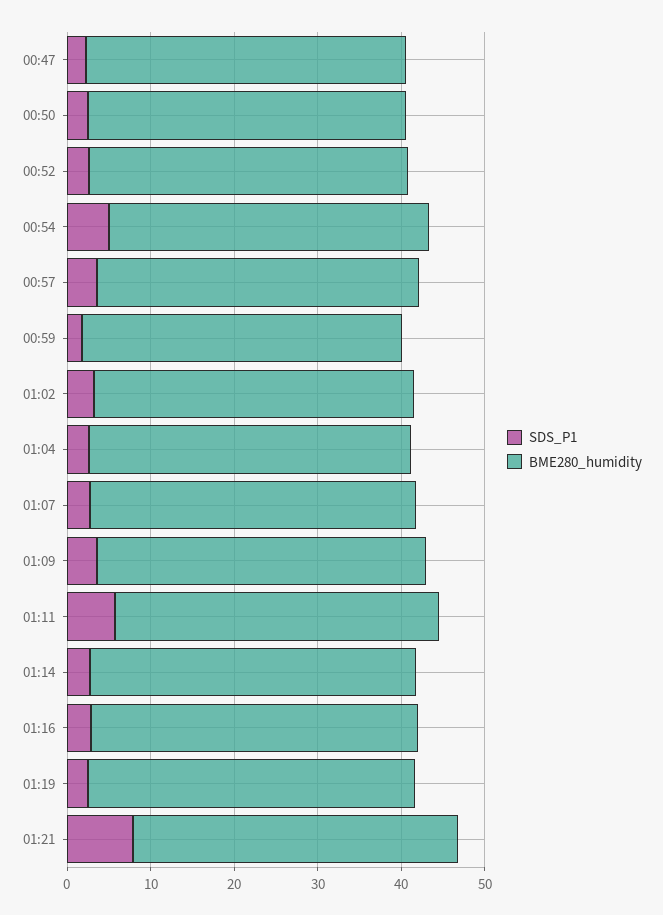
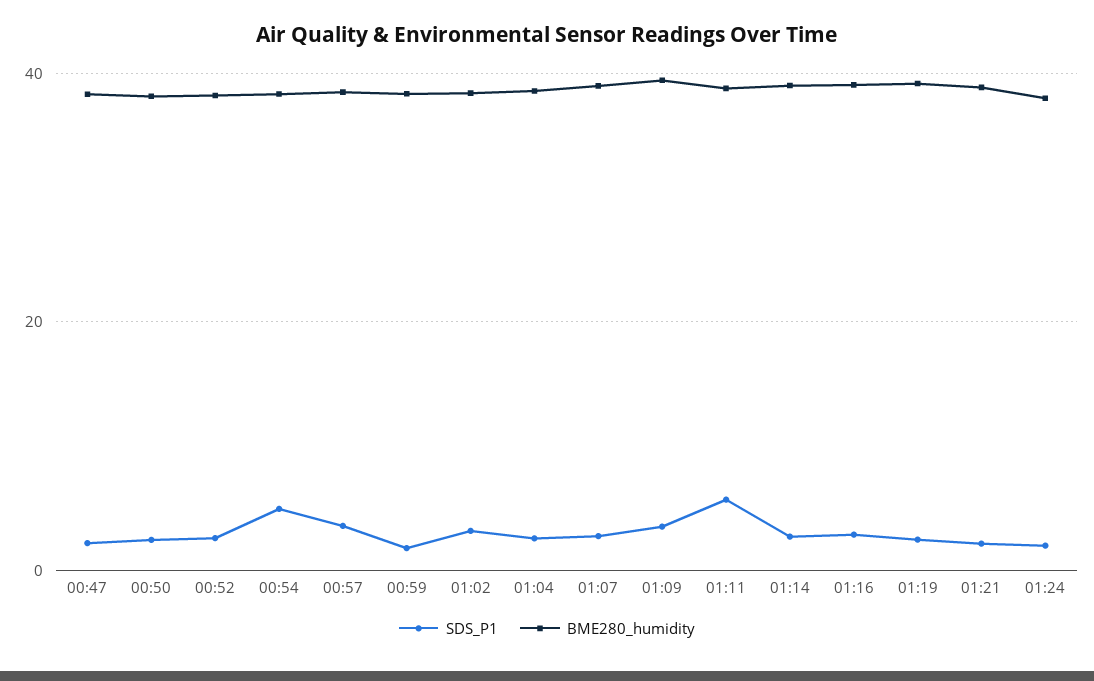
SDS_P1, 01:21: 8 -> 2
SDS_P1, 01:24: none -> 2
BME280_humidity, 01:24: none -> 38

